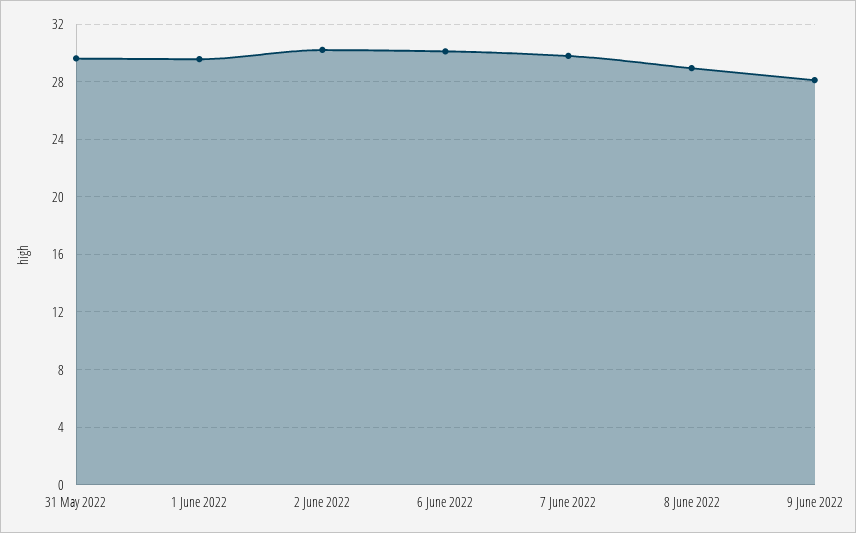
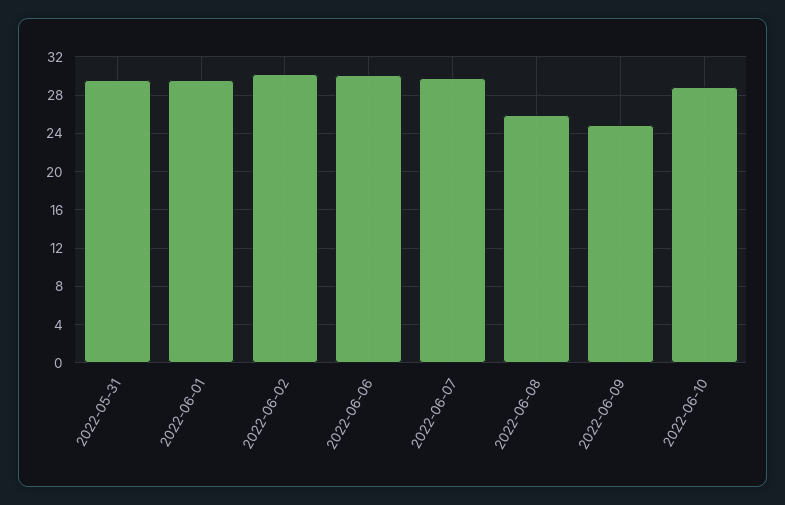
8 June 2022: 29 -> 26
9 June 2022: 28 -> 25
2022-06-10: none -> 29

